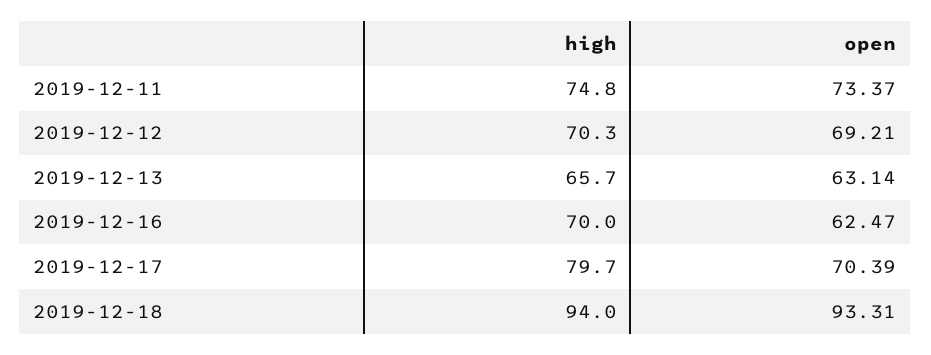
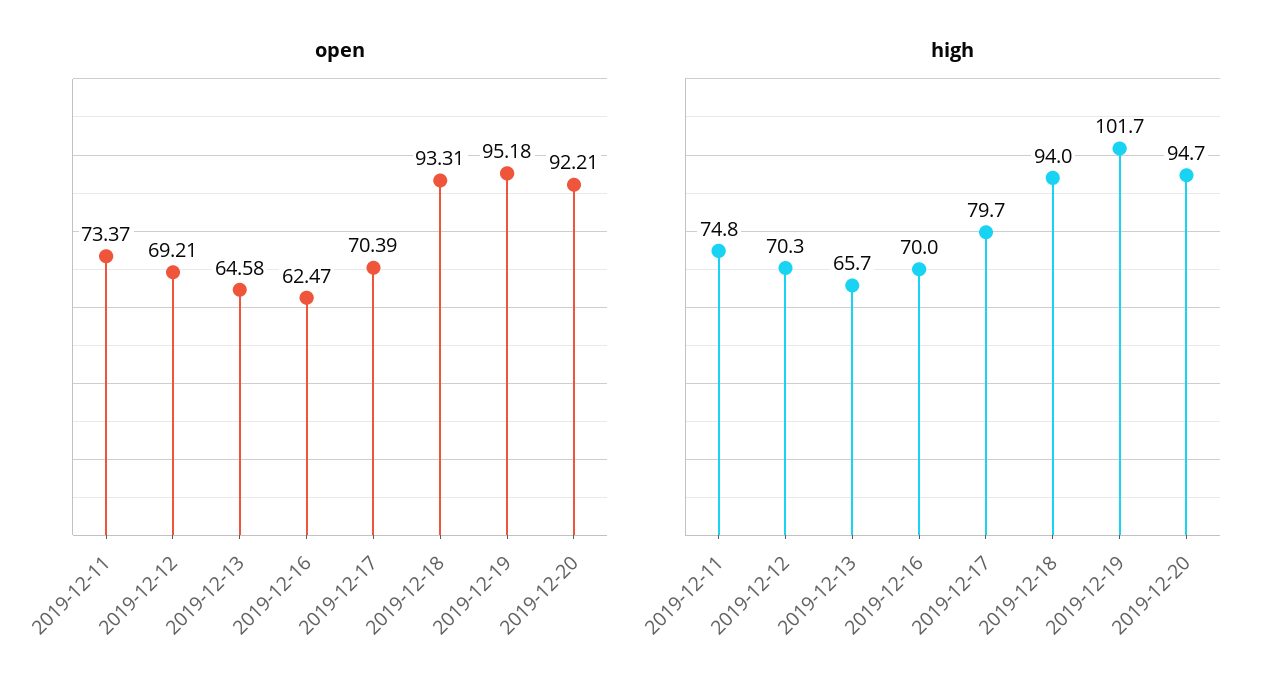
open, 2019-12-13: 63.14 -> 64.58
open, 2019-12-19: none -> 95.18
open, 2019-12-20: none -> 92.21
high, 2019-12-19: none -> 101.7
high, 2019-12-20: none -> 94.7

